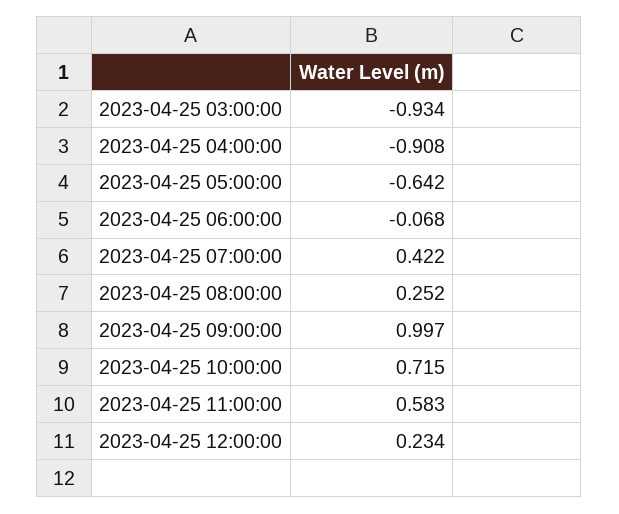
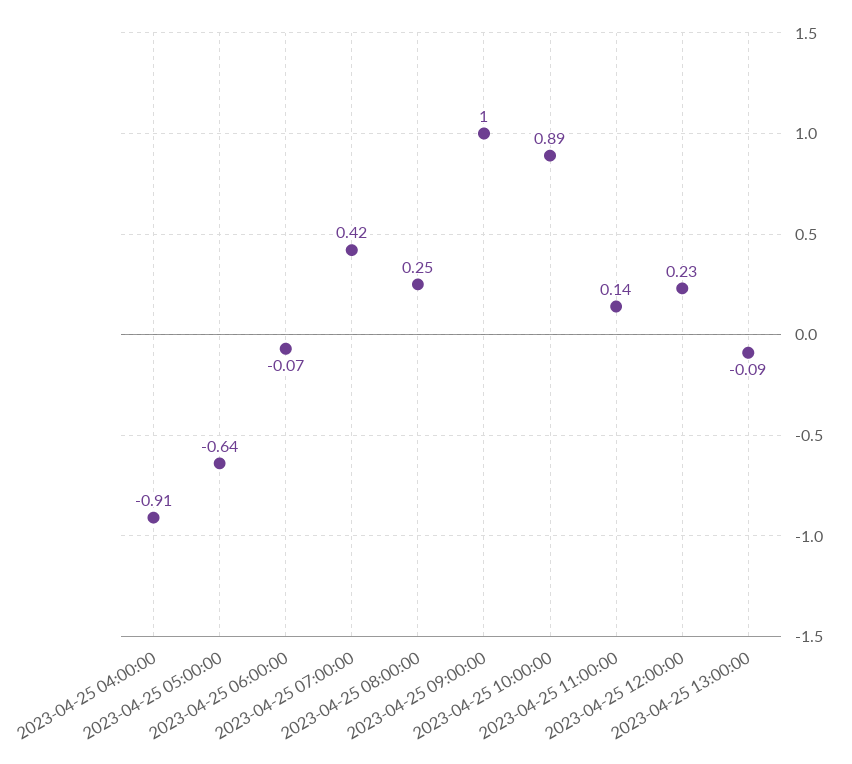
2023-04-25 03:00:00: -0.934 -> none
2023-04-25 10:00:00: 0.715 -> 0.89
2023-04-25 11:00:00: 0.583 -> 0.14
2023-04-25 13:00:00: none -> -0.09

